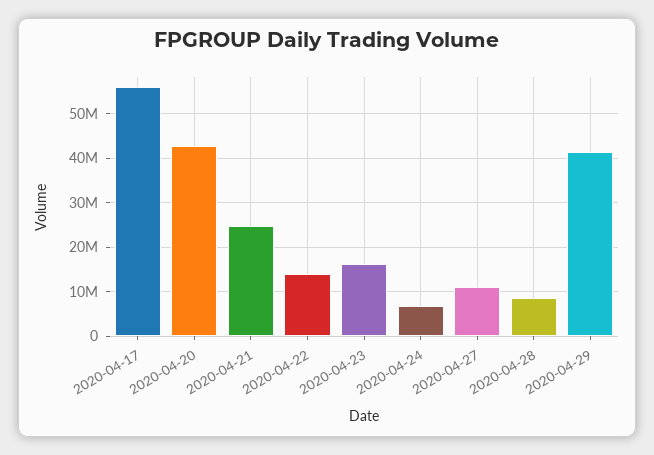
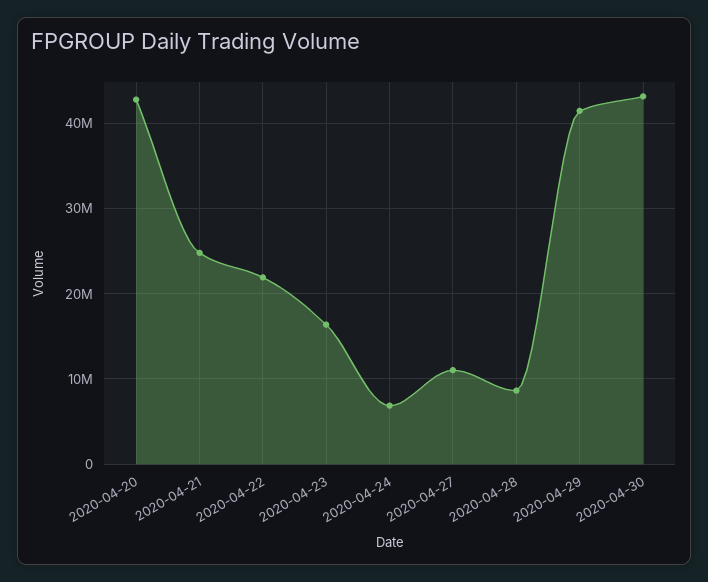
2020-04-17: 56000000 -> none
2020-04-22: 14000000 -> 22000000
2020-04-30: none -> 43000000

